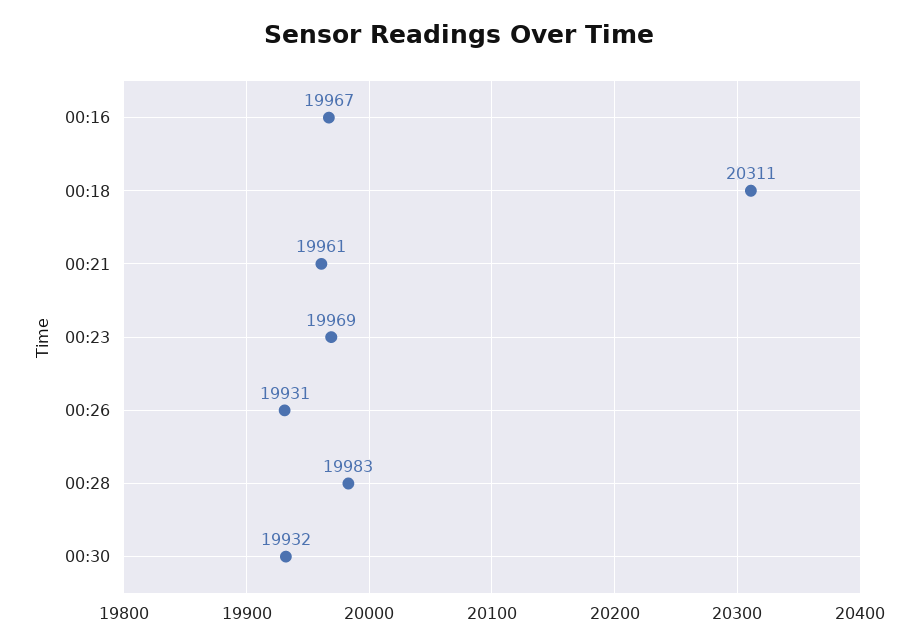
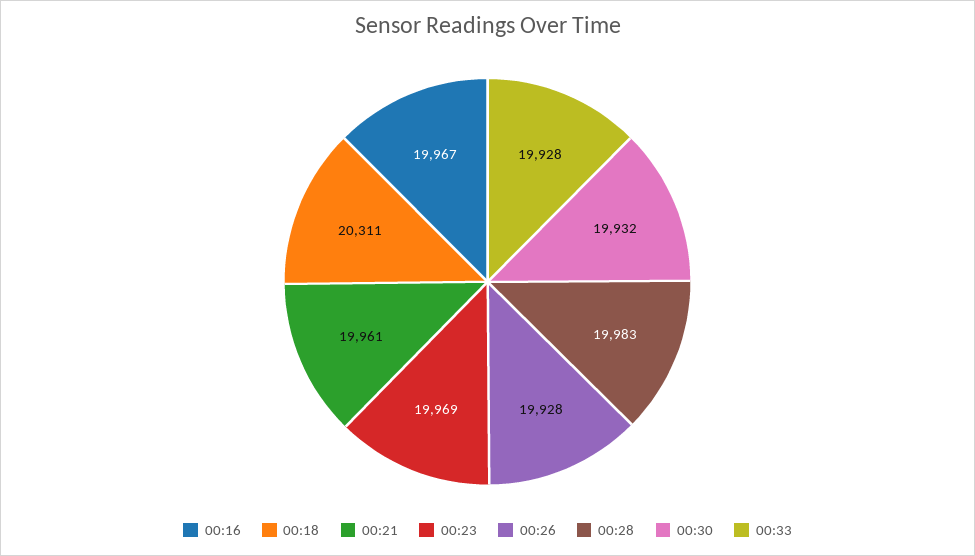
00:26: 19931 -> 19928
00:33: none -> 19928

